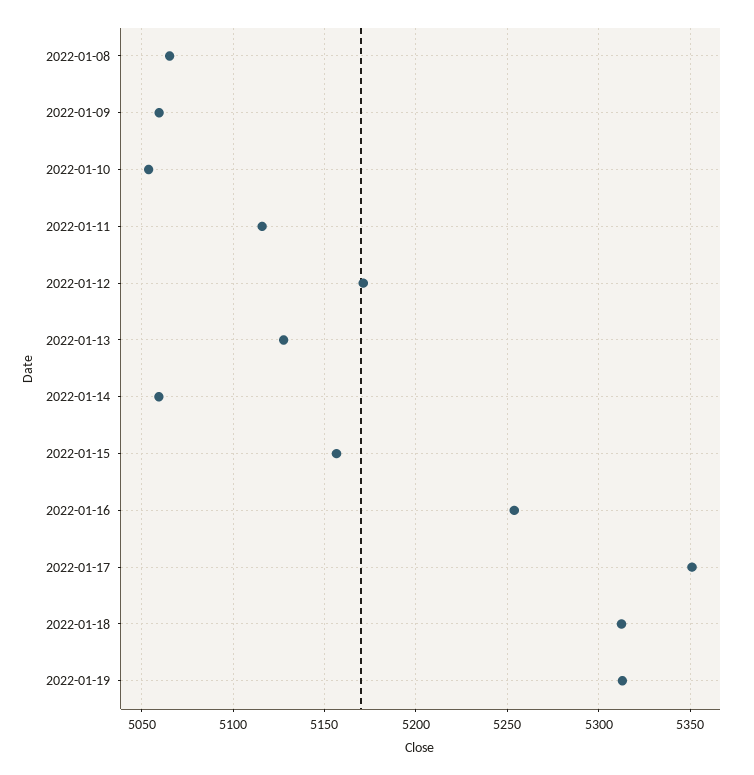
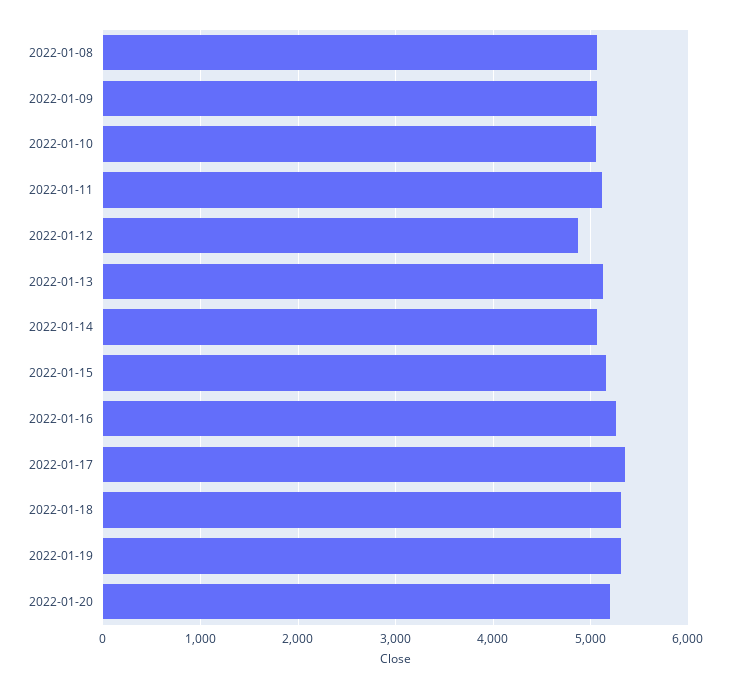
2022-01-12: 5170 -> 4900
2022-01-20: none -> 5200

